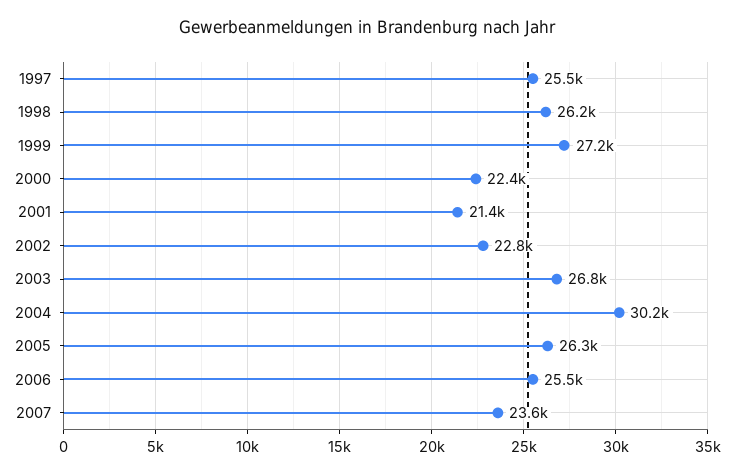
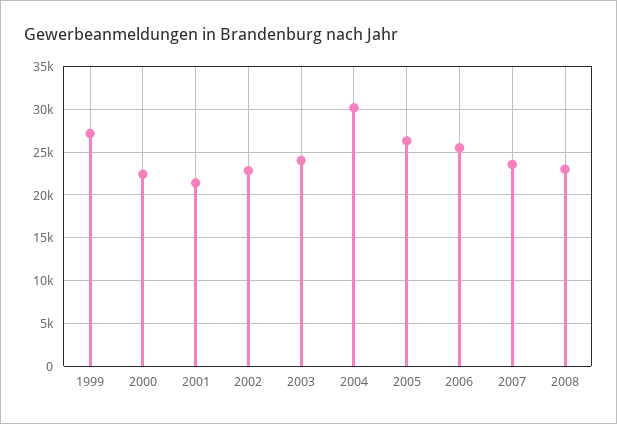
1997: 25500 -> none
1998: 26200 -> none
2003: 26800 -> 24000
2008: none -> 23000

